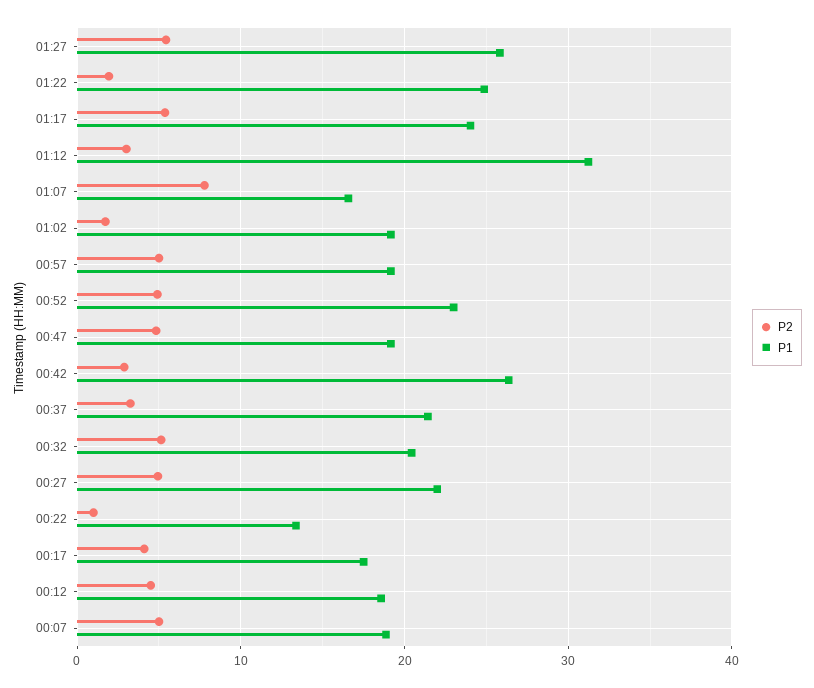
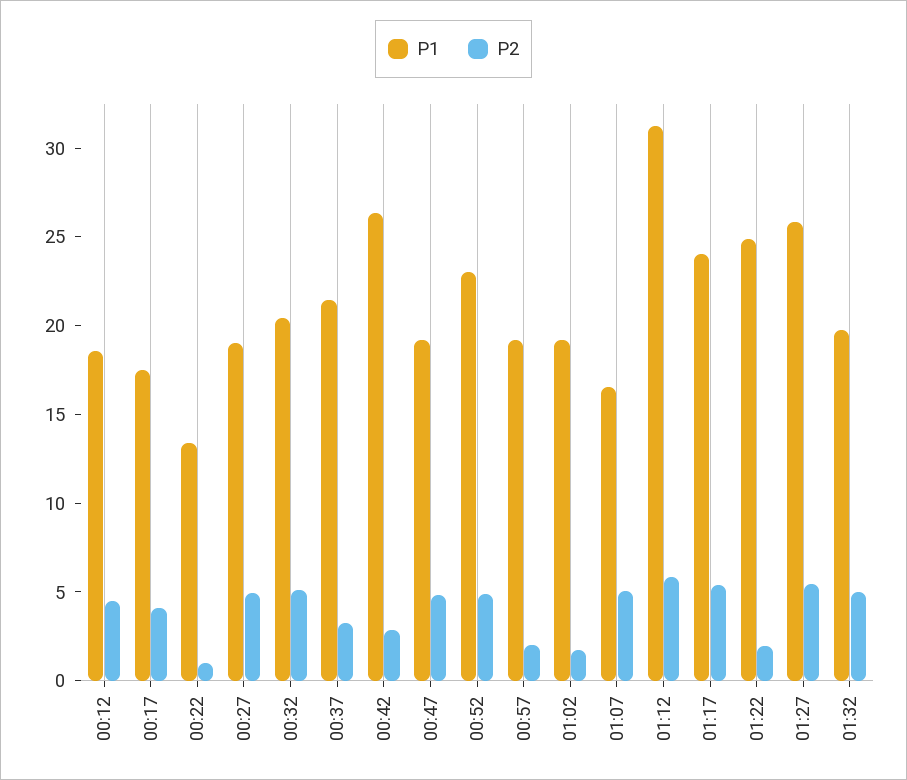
P2, 01:12: 3 -> 6
P2, 01:07: 8 -> 5
P2, 00:57: 5 -> 2
P1, 00:27: 22 -> 19
P2, 00:07: 5 -> none
P1, 00:07: 19 -> none
P1, 01:32: none -> 20
P2, 01:32: none -> 5

